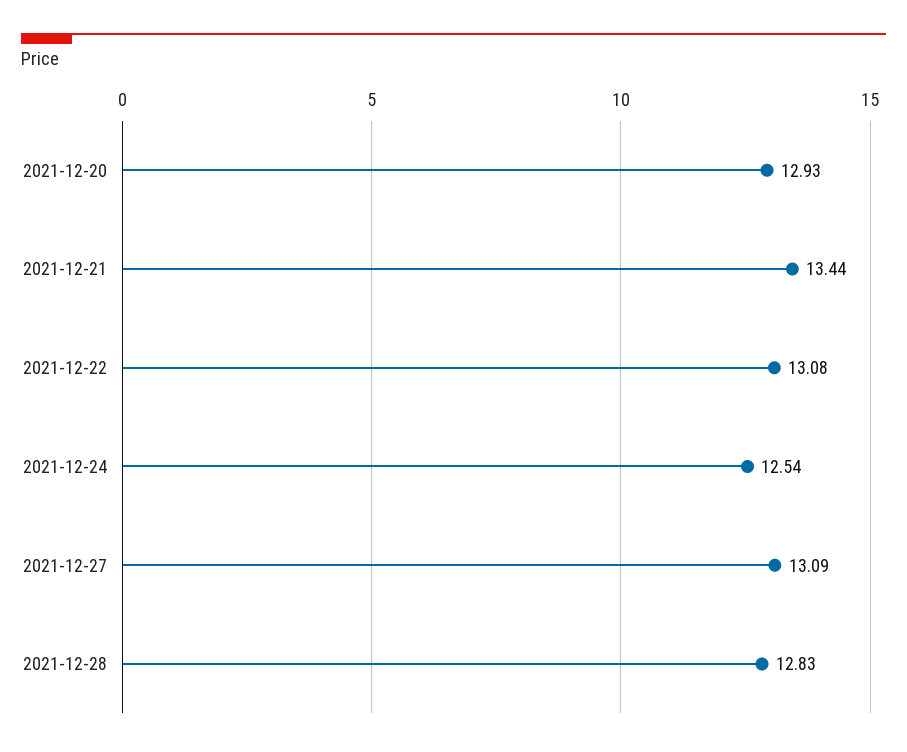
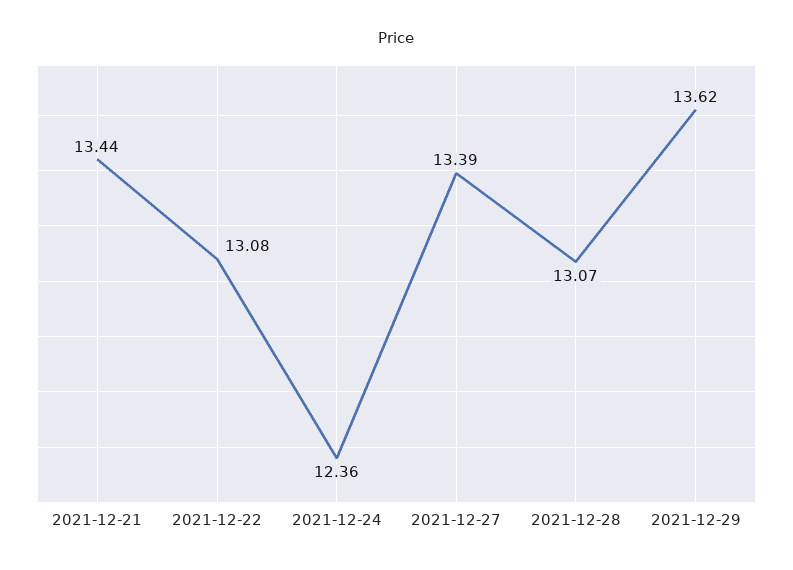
2021-12-20: 12.93 -> none
2021-12-24: 12.54 -> 12.36
2021-12-27: 13.09 -> 13.39
2021-12-28: 12.83 -> 13.07
2021-12-29: none -> 13.62

